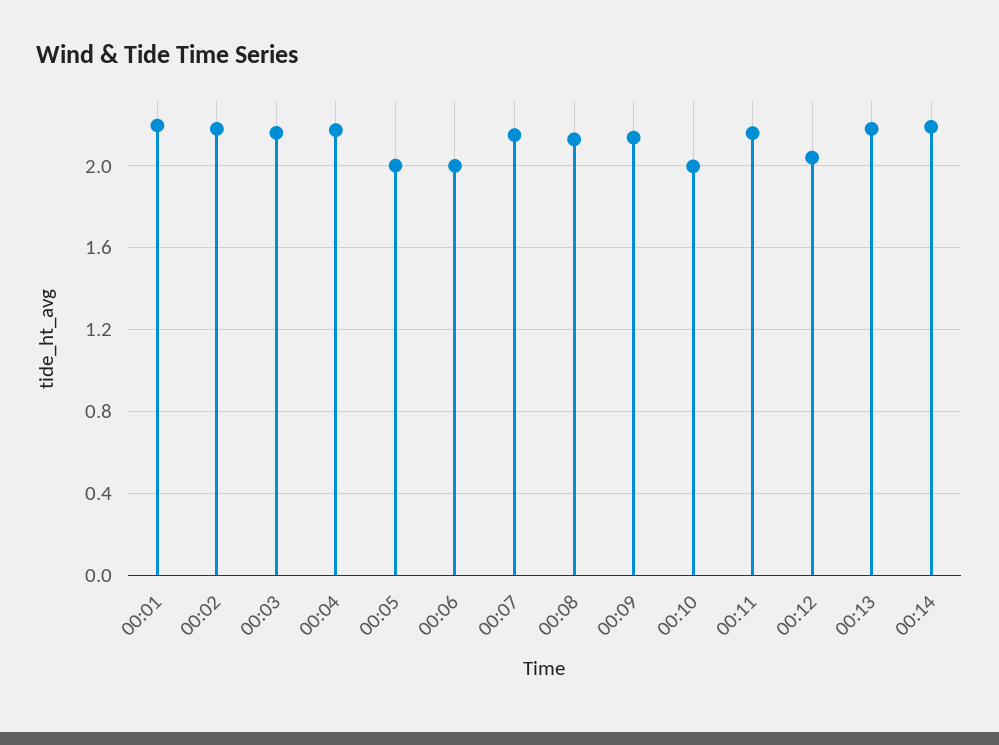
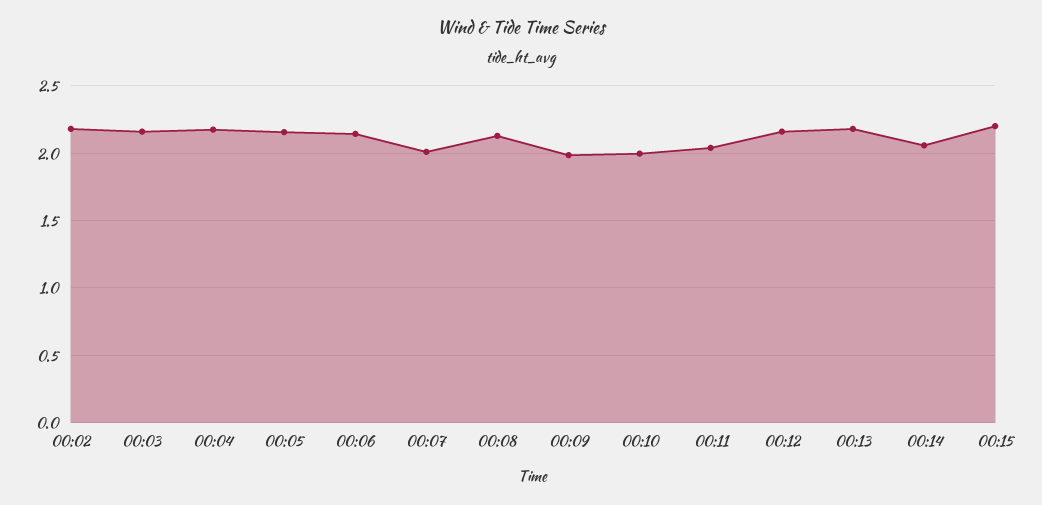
00:01: 2.2 -> none
00:05: 2 -> 2.15
00:06: 2 -> 2.15
00:07: 2.15 -> 2
00:09: 2.15 -> 2
00:11: 2.15 -> 2.05
00:12: 2.05 -> 2.15
00:14: 2.2 -> 2.05
00:15: none -> 2.2

